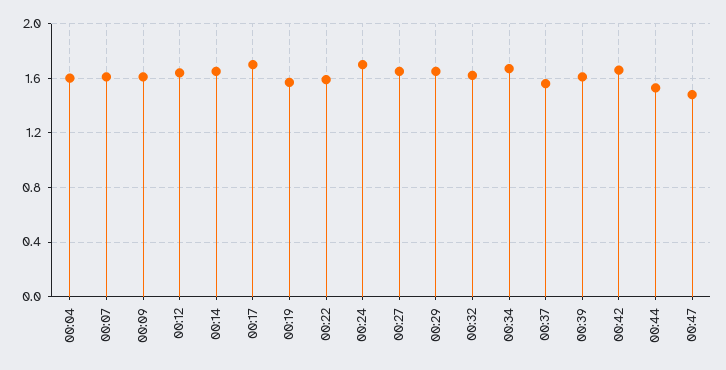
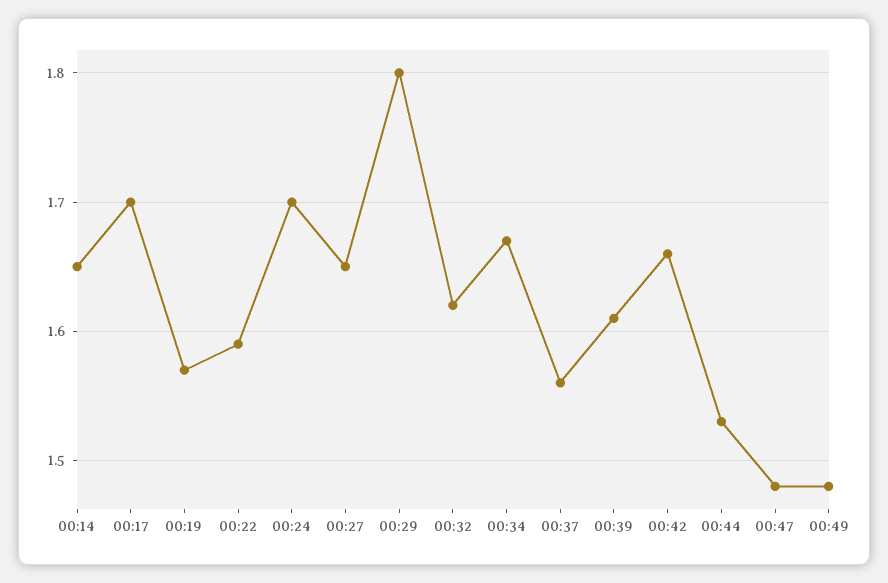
00:04: 1.6 -> none
00:07: 1.6 -> none
00:09: 1.6 -> none
00:12: 1.65 -> none
00:29: 1.65 -> 1.8
00:49: none -> 1.48

